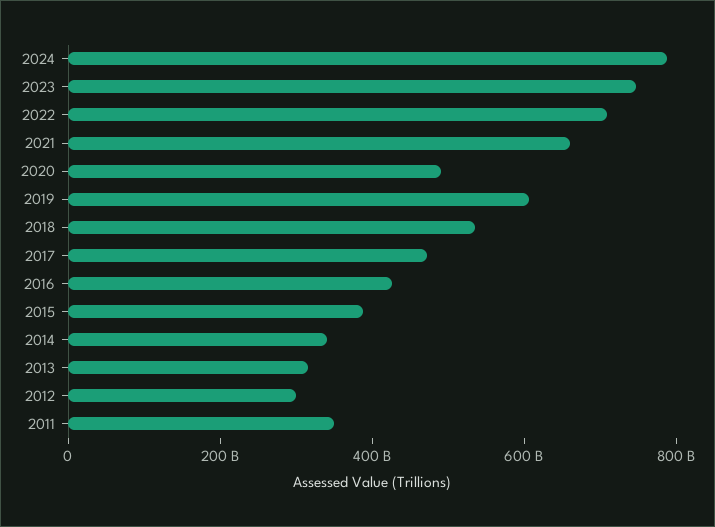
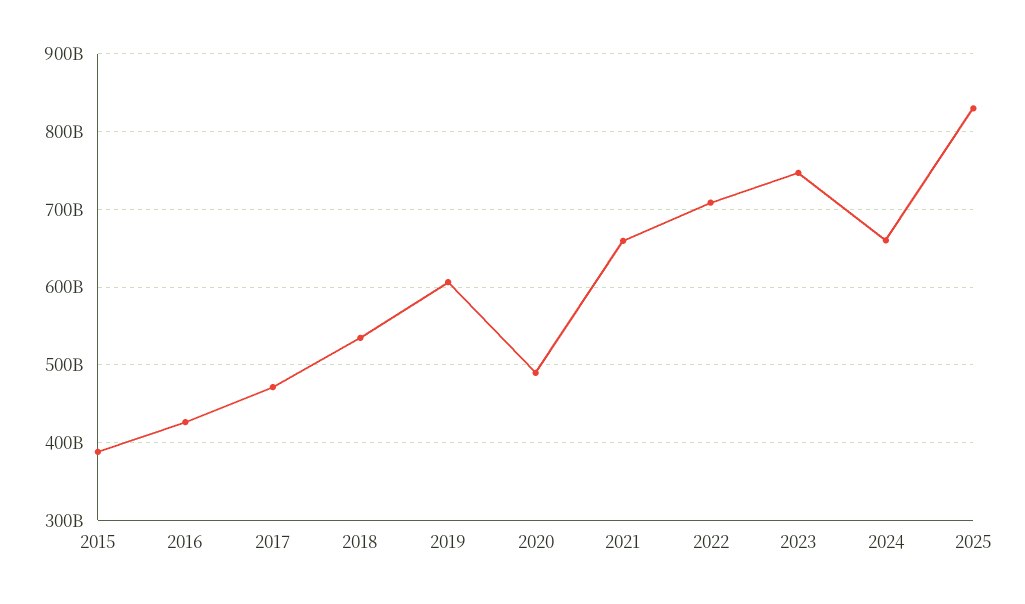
2024: 800000000000 -> 660000000000
2014: 350000000000 -> none
2013: 300000000000 -> none
2012: 300000000000 -> none
2011: 350000000000 -> none
2025: none -> 830000000000

